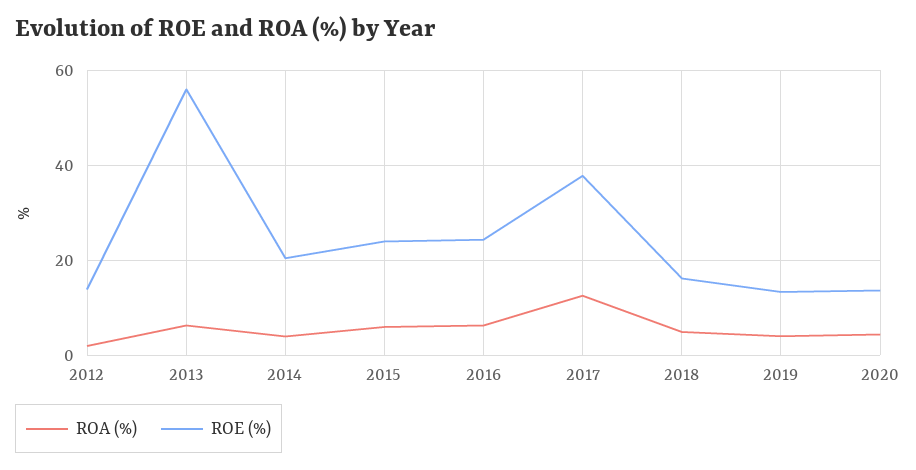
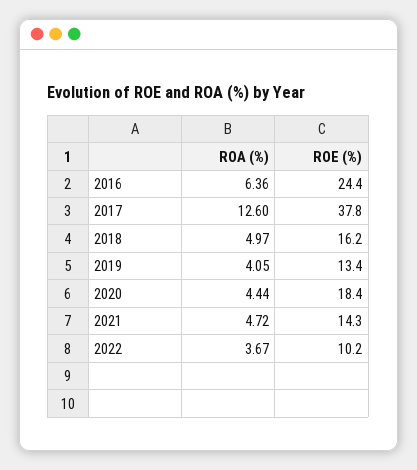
ROA (%), 2012: 2 -> none
ROE (%), 2012: 14 -> none
ROA (%), 2013: 6 -> none
ROE (%), 2013: 56 -> none
ROA (%), 2014: 4 -> none
ROE (%), 2014: 20 -> none
ROA (%), 2015: 6 -> none
ROE (%), 2015: 24 -> none
ROE (%), 2020: 14 -> 18.4
ROA (%), 2021: none -> 4.72
ROE (%), 2021: none -> 14.3
ROA (%), 2022: none -> 3.67
ROE (%), 2022: none -> 10.2

